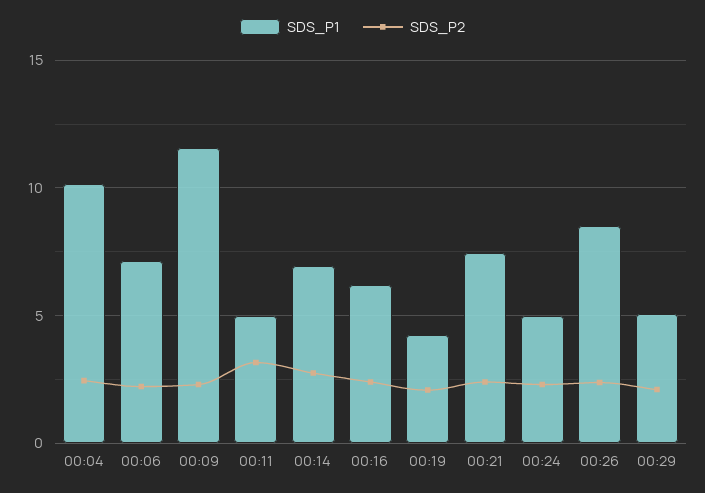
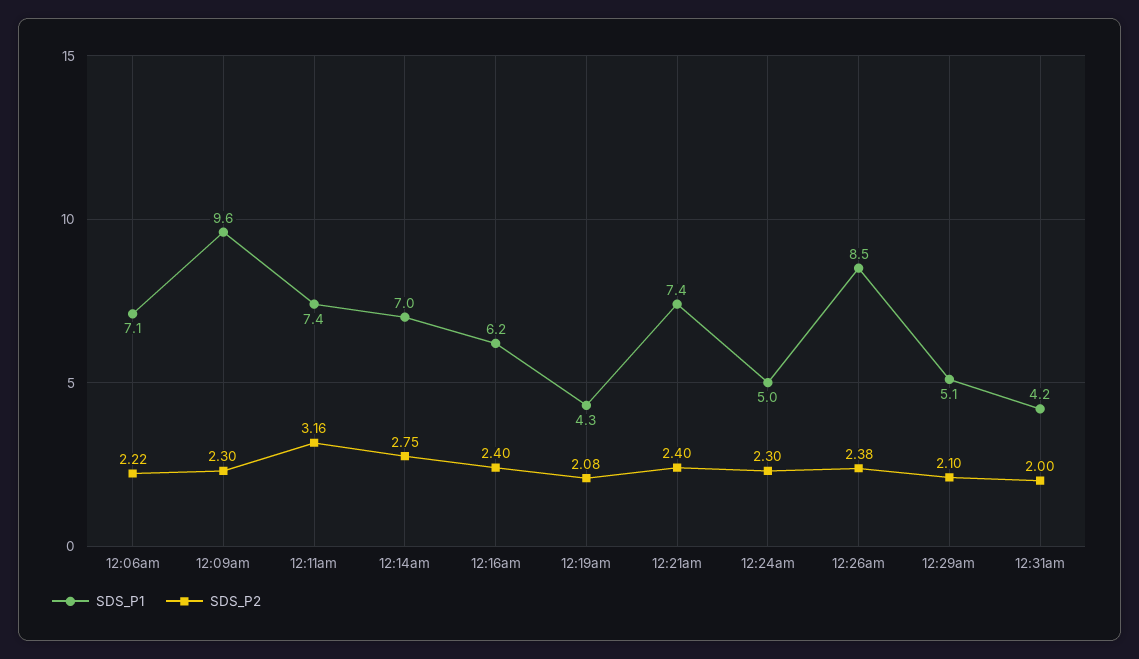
SDS_P1, 00:04: 10 -> none
SDS_P2, 00:04: 2.5 -> none
SDS_P1, 00:09: 11.5 -> 9.6
SDS_P1, 00:11: 5 -> 7.4
SDS_P1, 12:31am: none -> 4.2
SDS_P2, 12:31am: none -> 2

